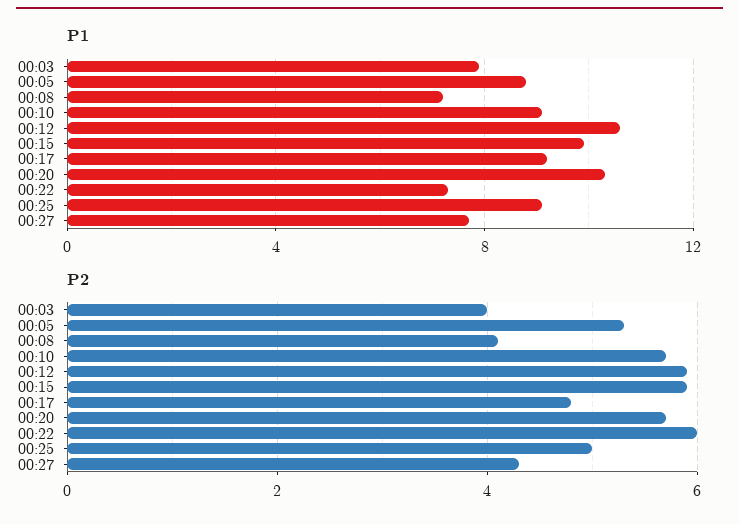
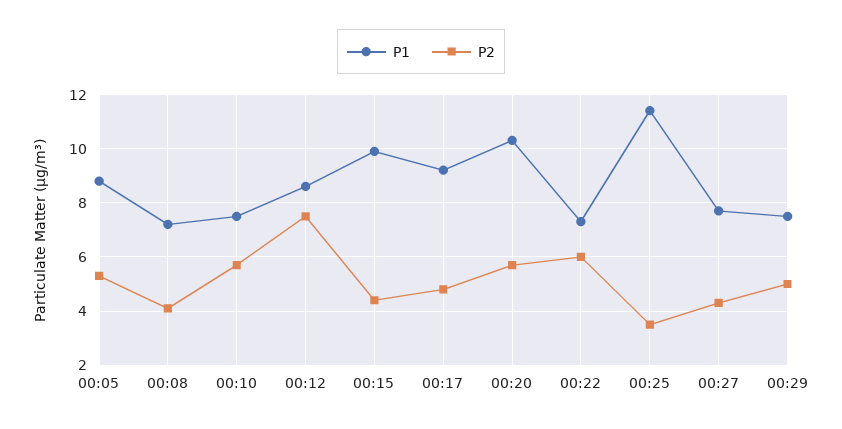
P1, 00:03: 8 -> none
P1, 00:10: 9 -> 7.5
P1, 00:12: 10.5 -> 8.5
P1, 00:25: 9 -> 11.5
P2, 00:03: 4 -> none
P2, 00:12: 6 -> 7.5
P2, 00:15: 6 -> 4.5
P2, 00:25: 5 -> 3.5
P1, 00:29: none -> 7.5
P2, 00:29: none -> 5

